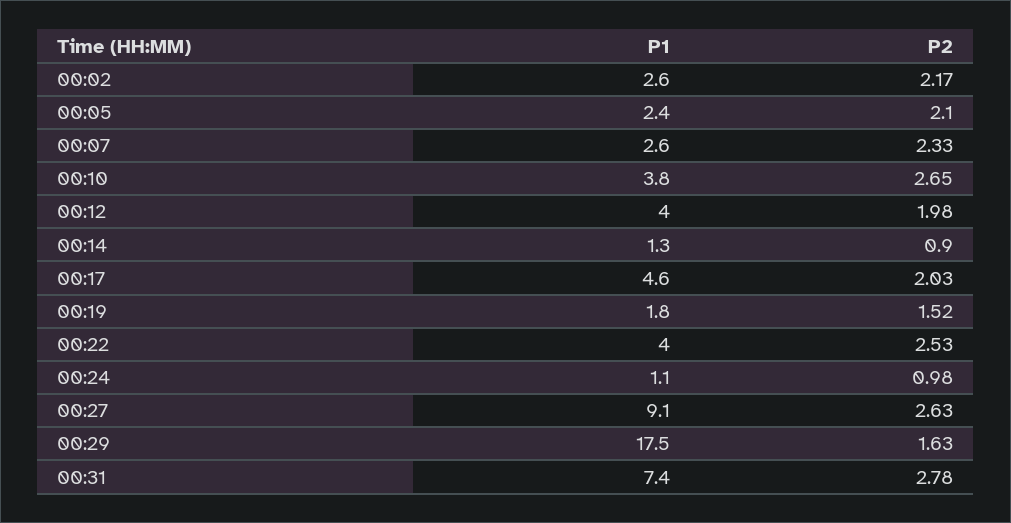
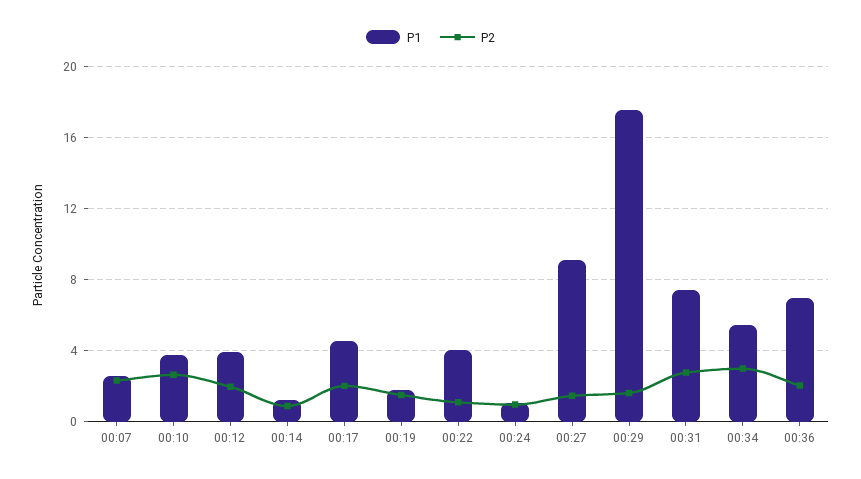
P1, 00:02: 2.6 -> none
P2, 00:02: 2.17 -> none
P1, 00:05: 2.4 -> none
P2, 00:05: 2.1 -> none
P2, 00:22: 2.53 -> 1
P2, 00:27: 2.63 -> 1.5
P1, 00:34: none -> 5.5
P2, 00:34: none -> 3
P1, 00:36: none -> 7
P2, 00:36: none -> 2

